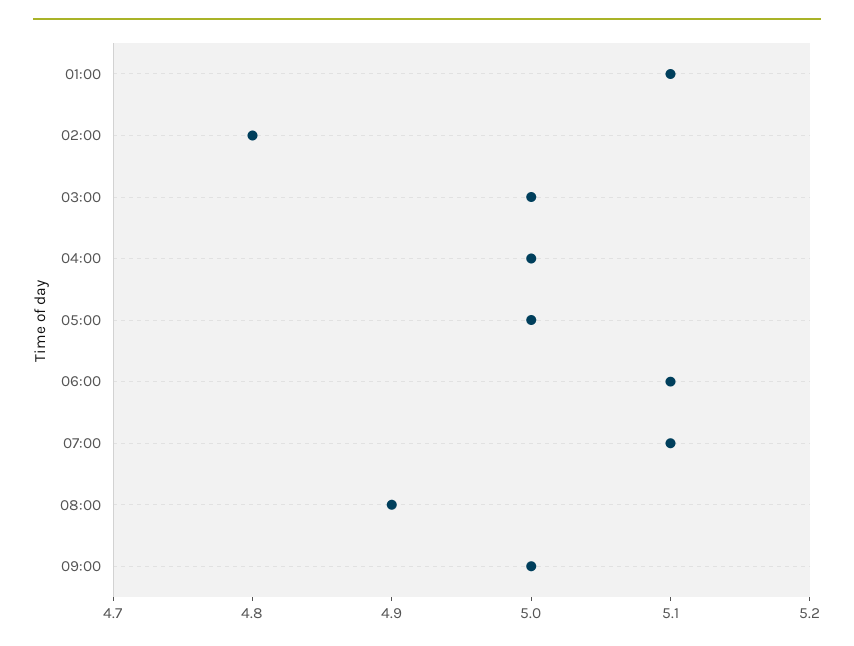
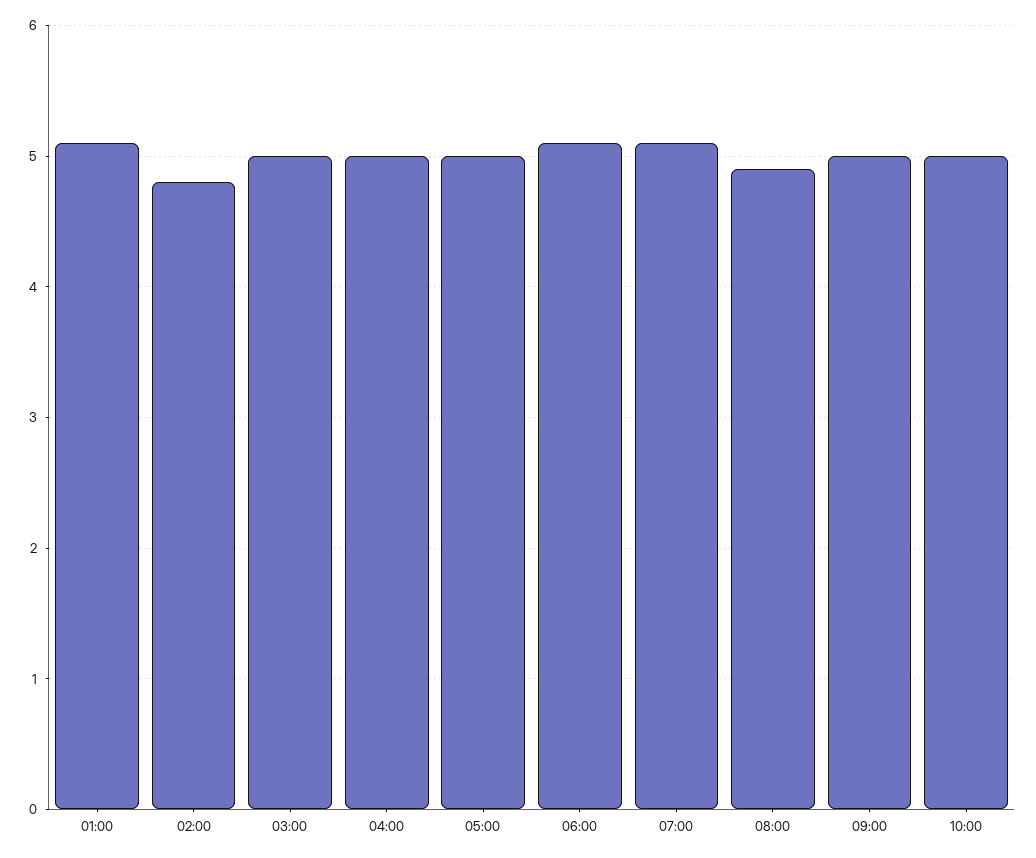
10:00: none -> 5

